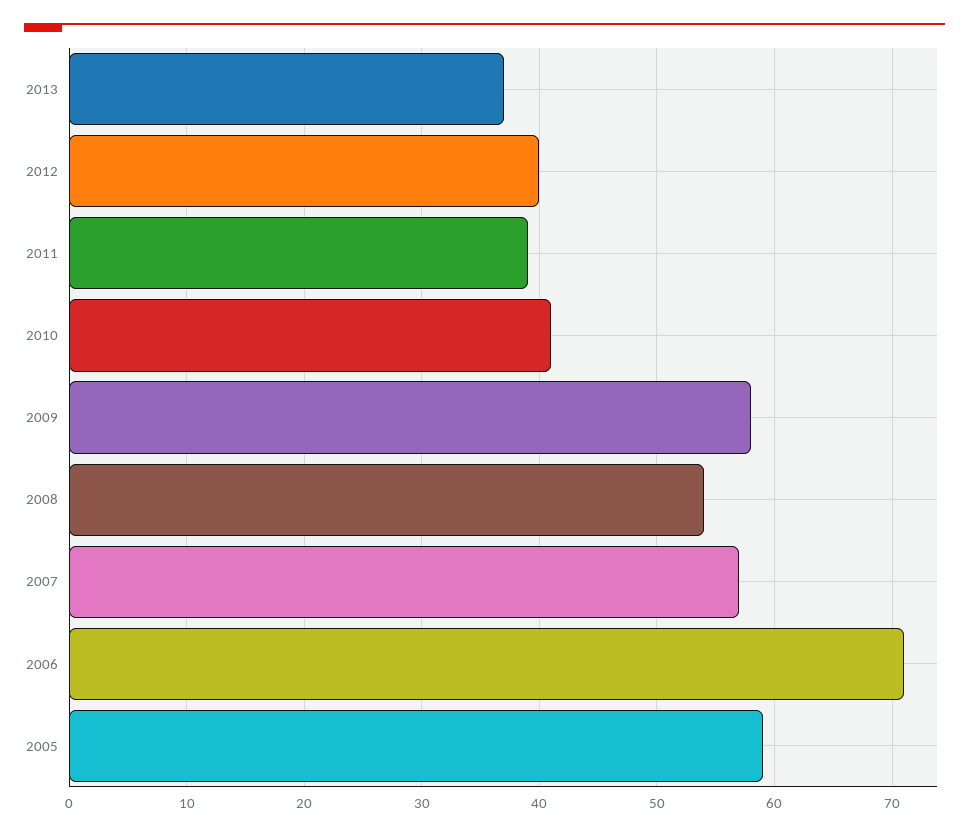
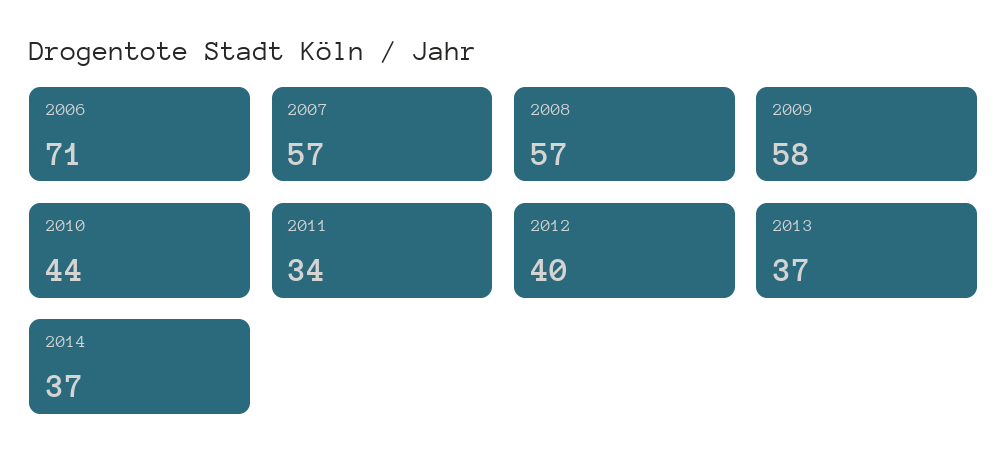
2011: 39 -> 34
2010: 41 -> 44
2008: 54 -> 57
2005: 59 -> none
2014: none -> 37

